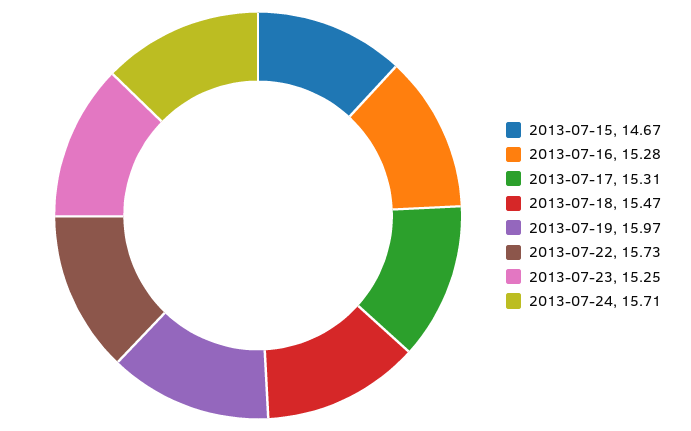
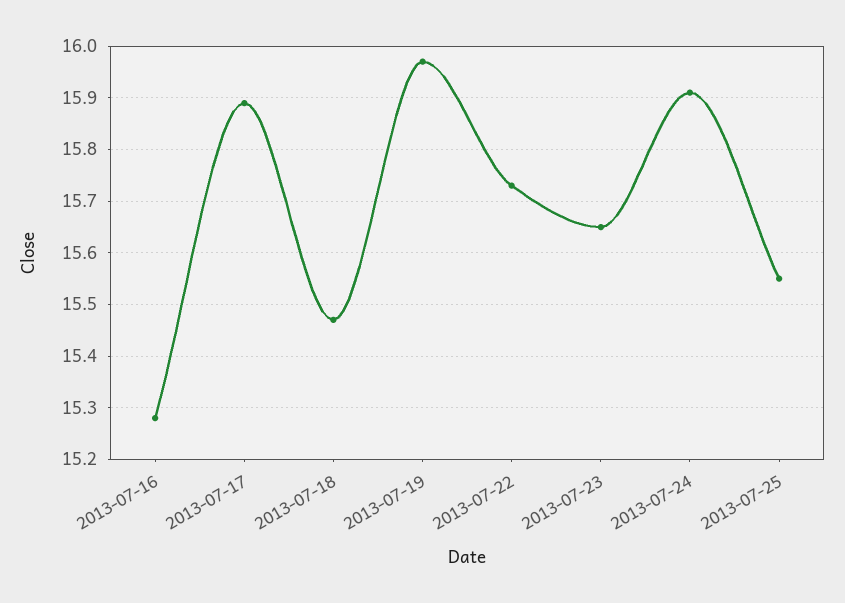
2013-07-15: 14.67 -> none
2013-07-17: 15.31 -> 15.9
2013-07-23: 15.25 -> 15.65
2013-07-24: 15.71 -> 15.9
2013-07-25: none -> 15.55

